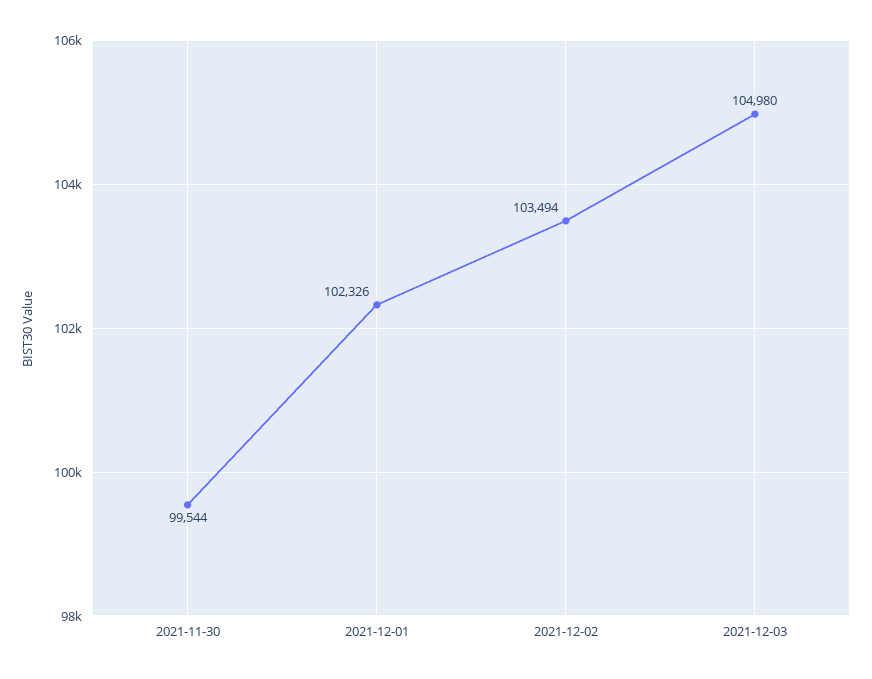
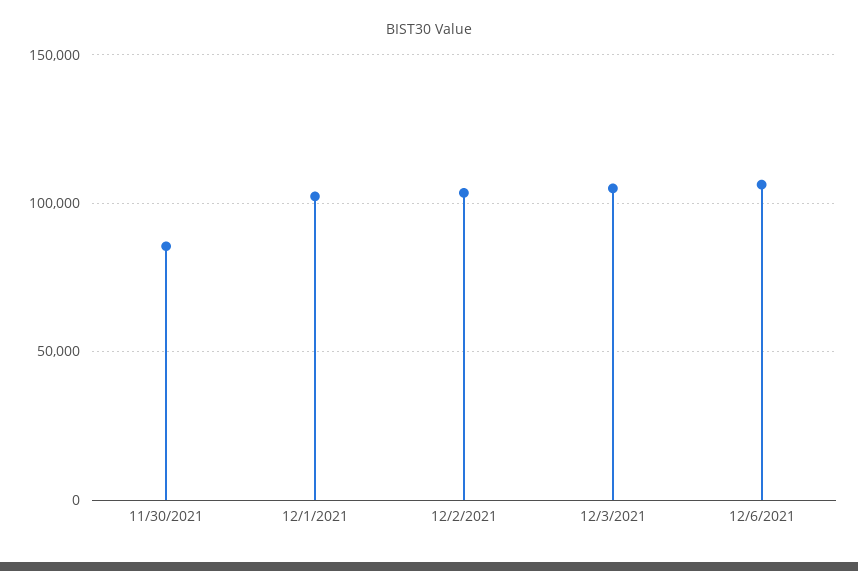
2021-11-30: 99544 -> 85000
12/6/2021: none -> 105000

